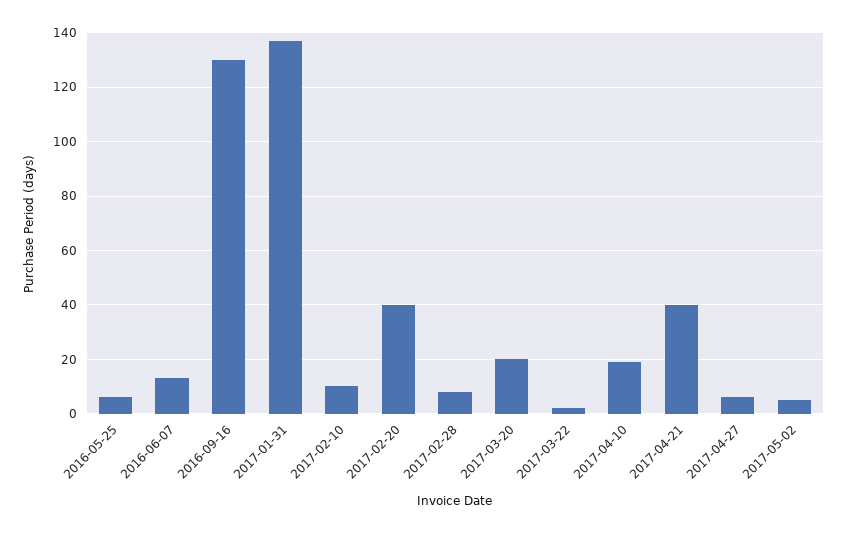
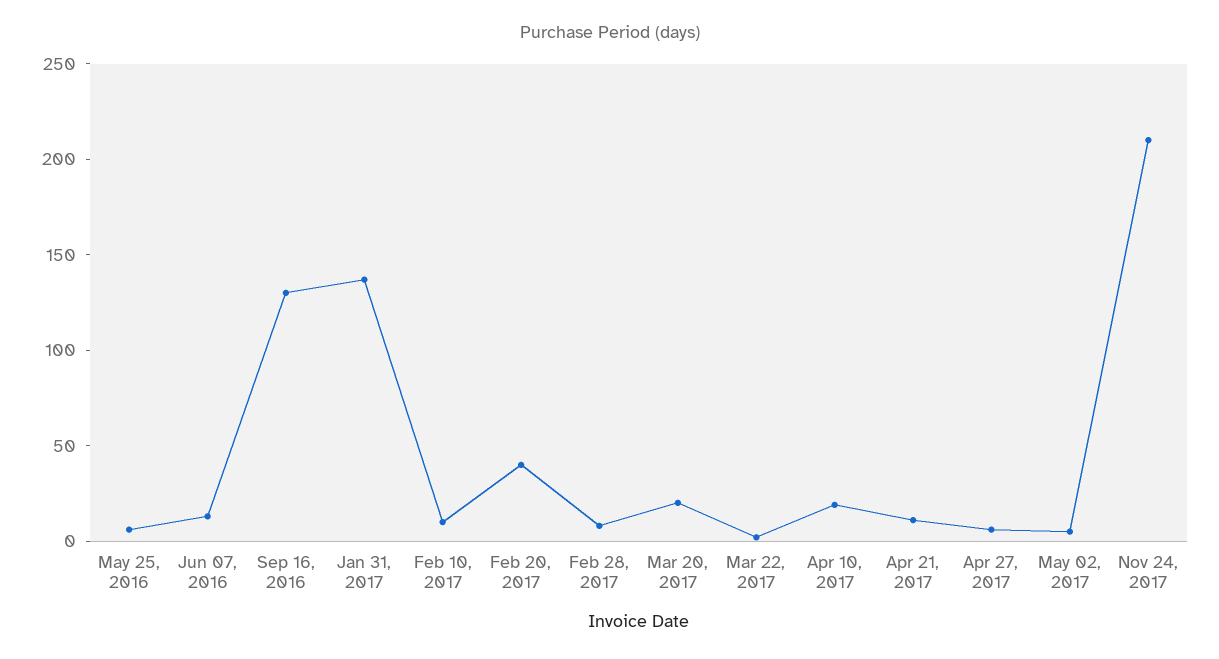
2017-04-21: 40 -> 10
Nov 24, 2017: none -> 210

